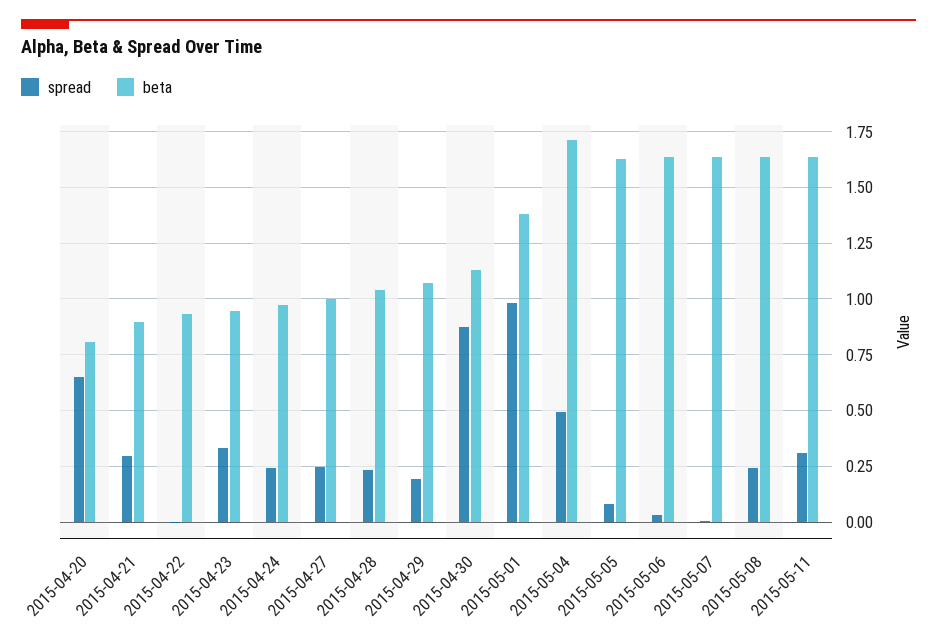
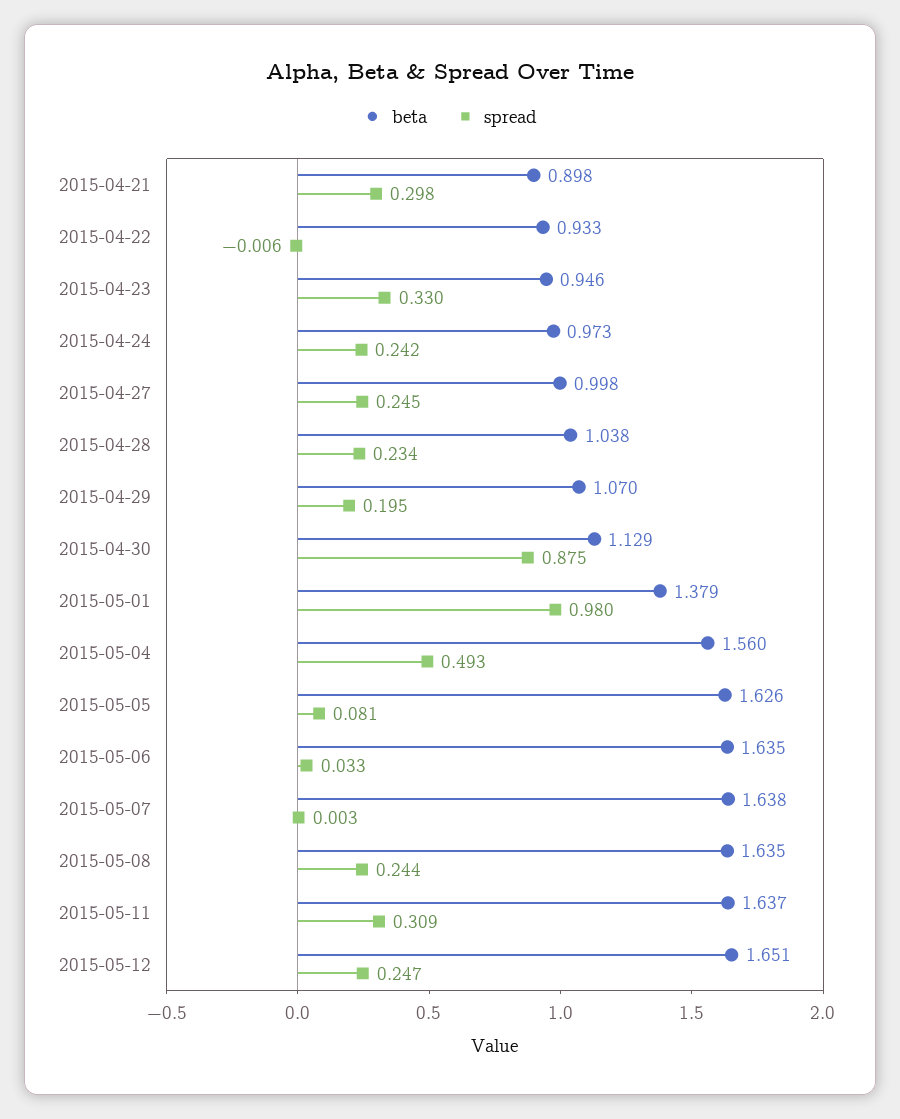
spread, 2015-04-20: 0.65 -> none
beta, 2015-04-20: 0.8 -> none
beta, 2015-05-04: 1.7 -> 1.56
beta, 2015-05-12: none -> 1.651
spread, 2015-05-12: none -> 0.247

